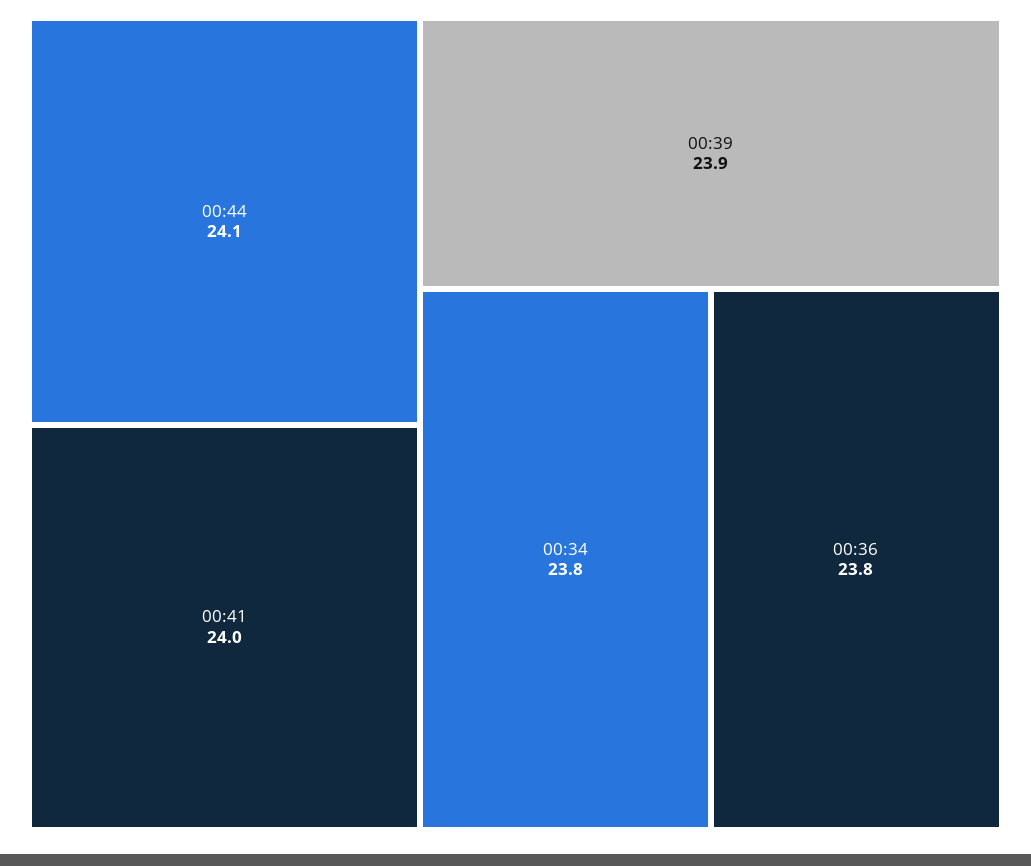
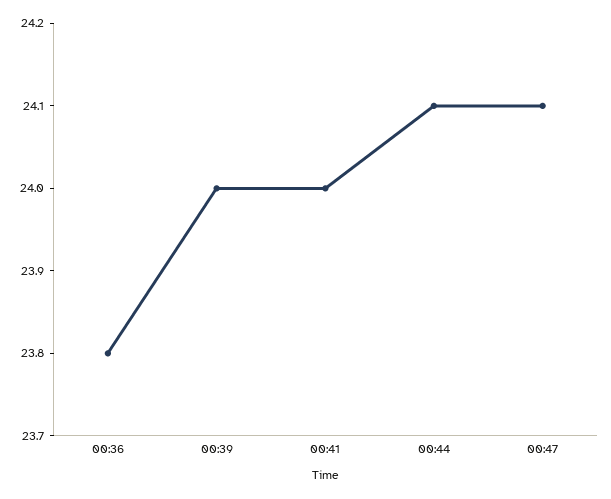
00:39: 23.9 -> 24
00:34: 23.8 -> none
00:47: none -> 24.1

